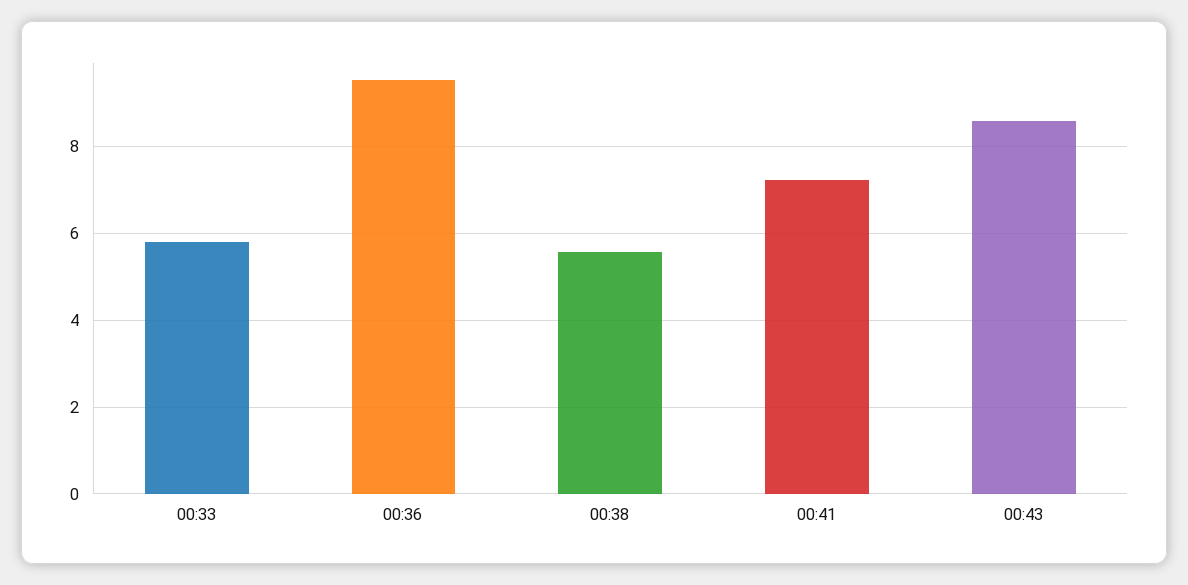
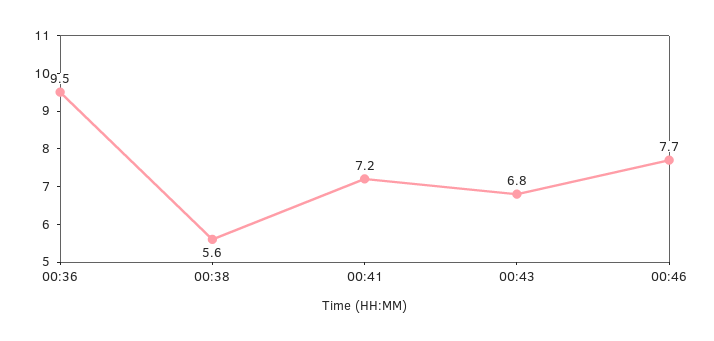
00:33: 5.8 -> none
00:43: 8.6 -> 6.8
00:46: none -> 7.7

